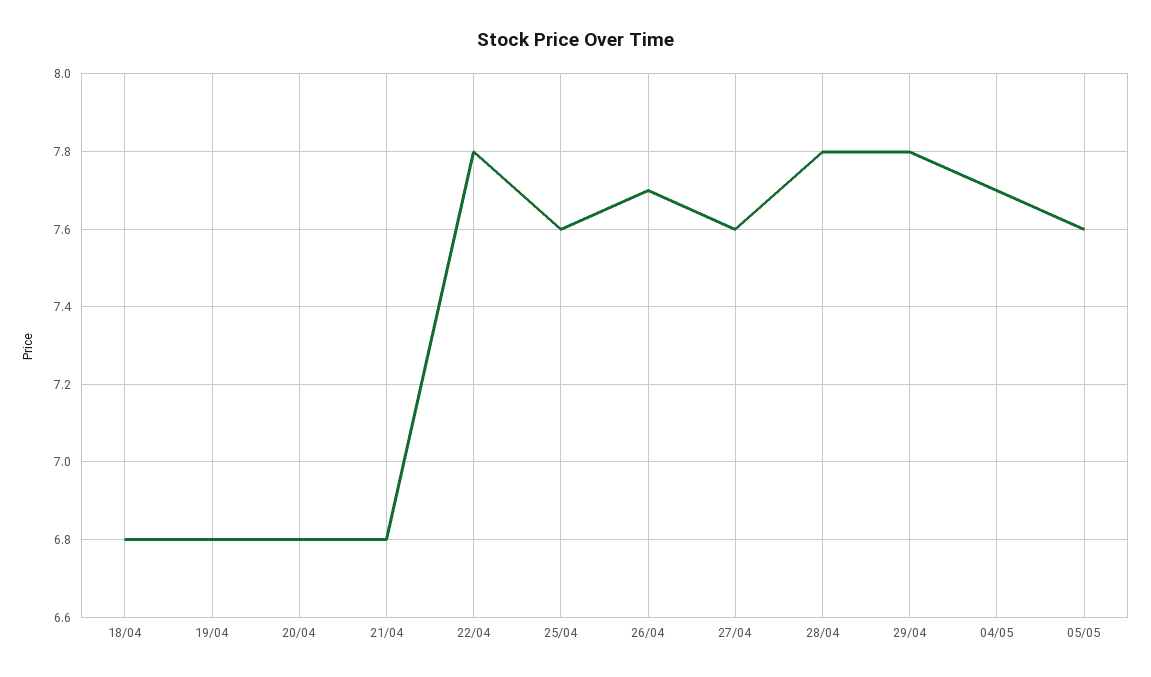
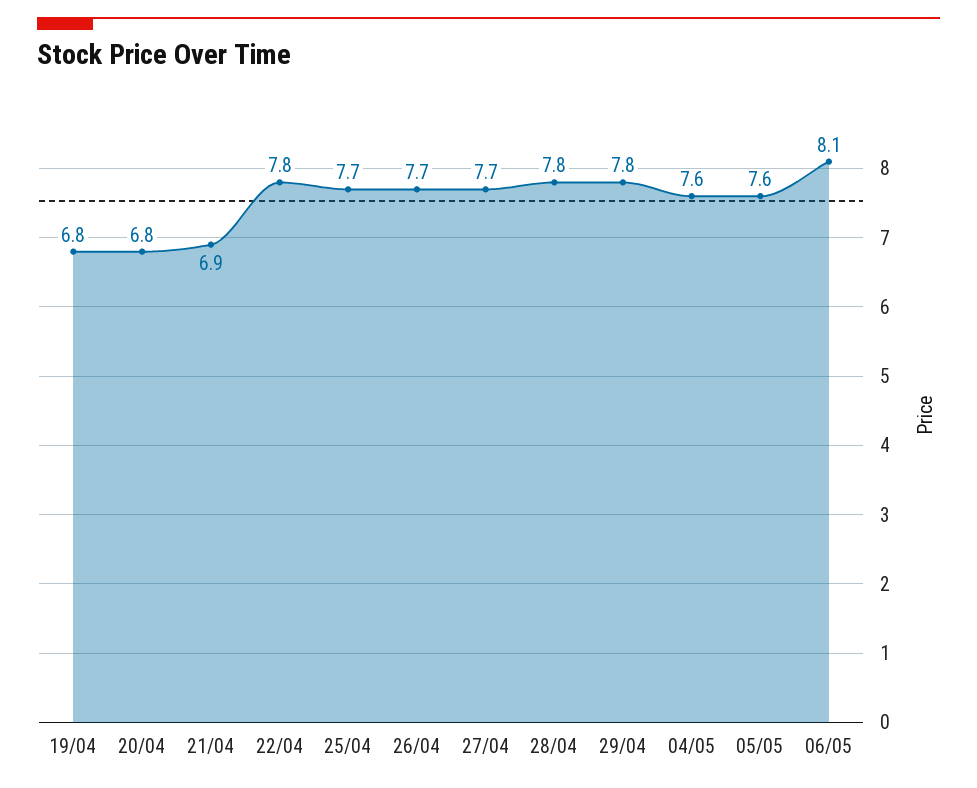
18/04: 6.8 -> none
21/04: 6.8 -> 6.9
25/04: 7.6 -> 7.7
27/04: 7.6 -> 7.7
04/05: 7.7 -> 7.6
06/05: none -> 8.1

